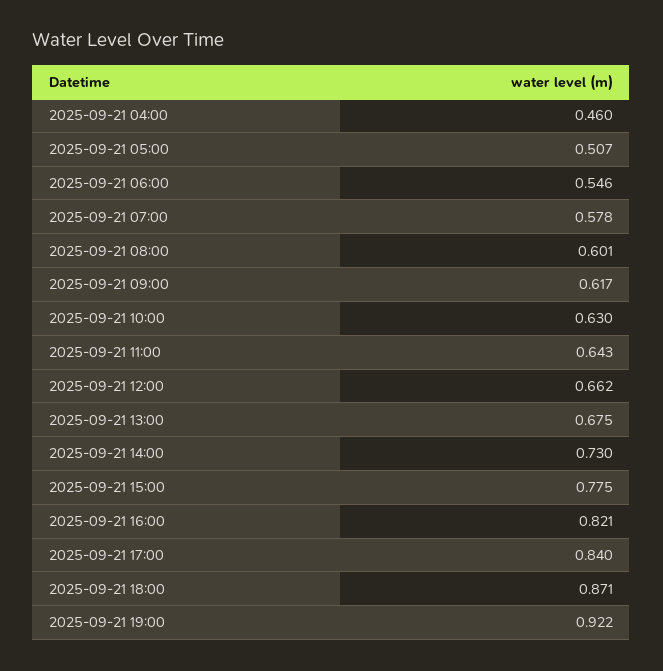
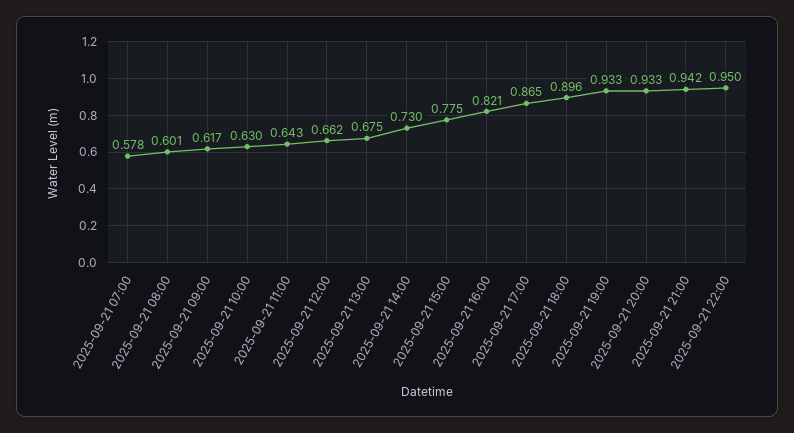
2025-09-21 04:00: 0.46 -> none
2025-09-21 05:00: 0.507 -> none
2025-09-21 06:00: 0.546 -> none
2025-09-21 17:00: 0.84 -> 0.865
2025-09-21 18:00: 0.871 -> 0.896
2025-09-21 19:00: 0.922 -> 0.933
2025-09-21 20:00: none -> 0.933
2025-09-21 21:00: none -> 0.942
2025-09-21 22:00: none -> 0.95

